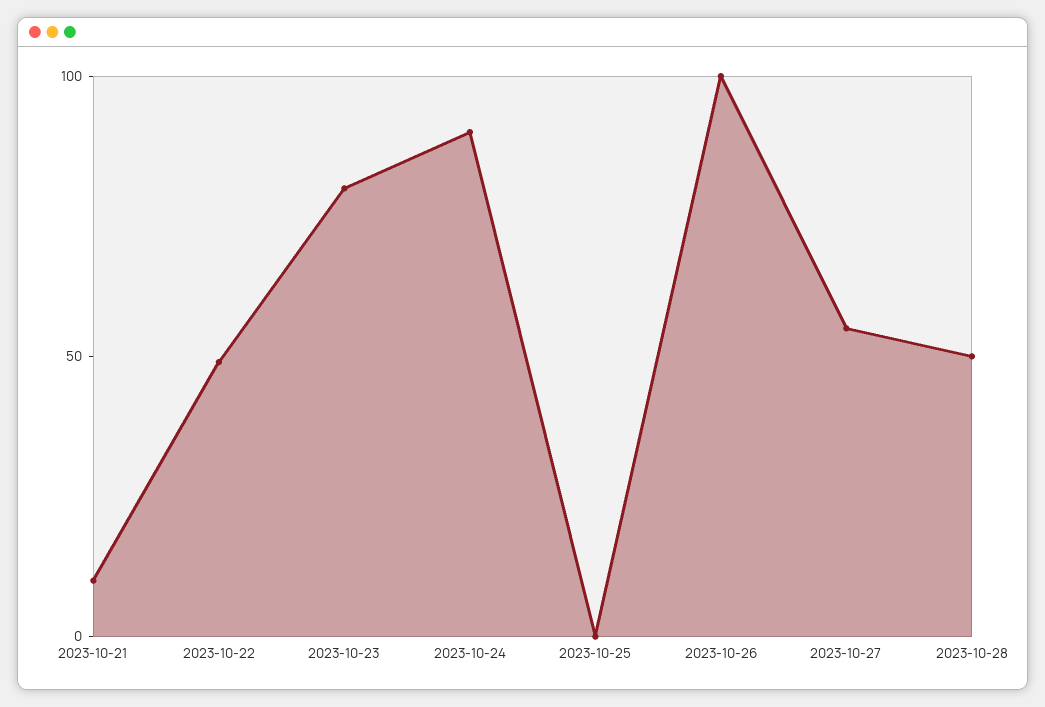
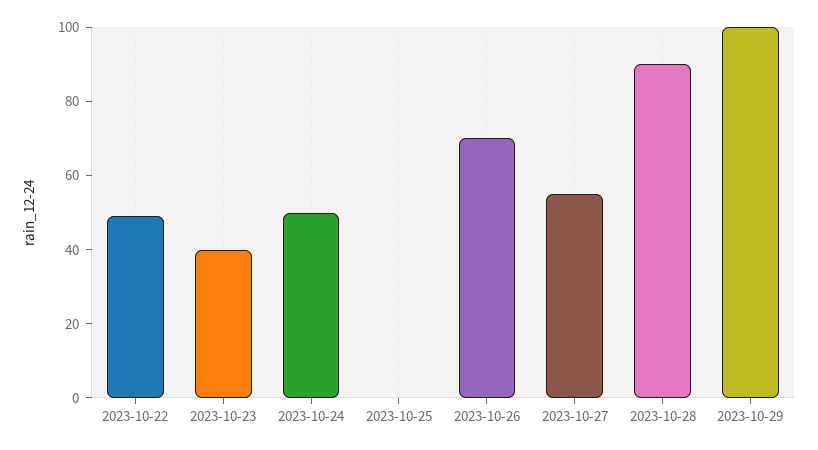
2023-10-21: 10 -> none
2023-10-23: 80 -> 40
2023-10-24: 90 -> 50
2023-10-26: 100 -> 70
2023-10-28: 50 -> 90
2023-10-29: none -> 100

